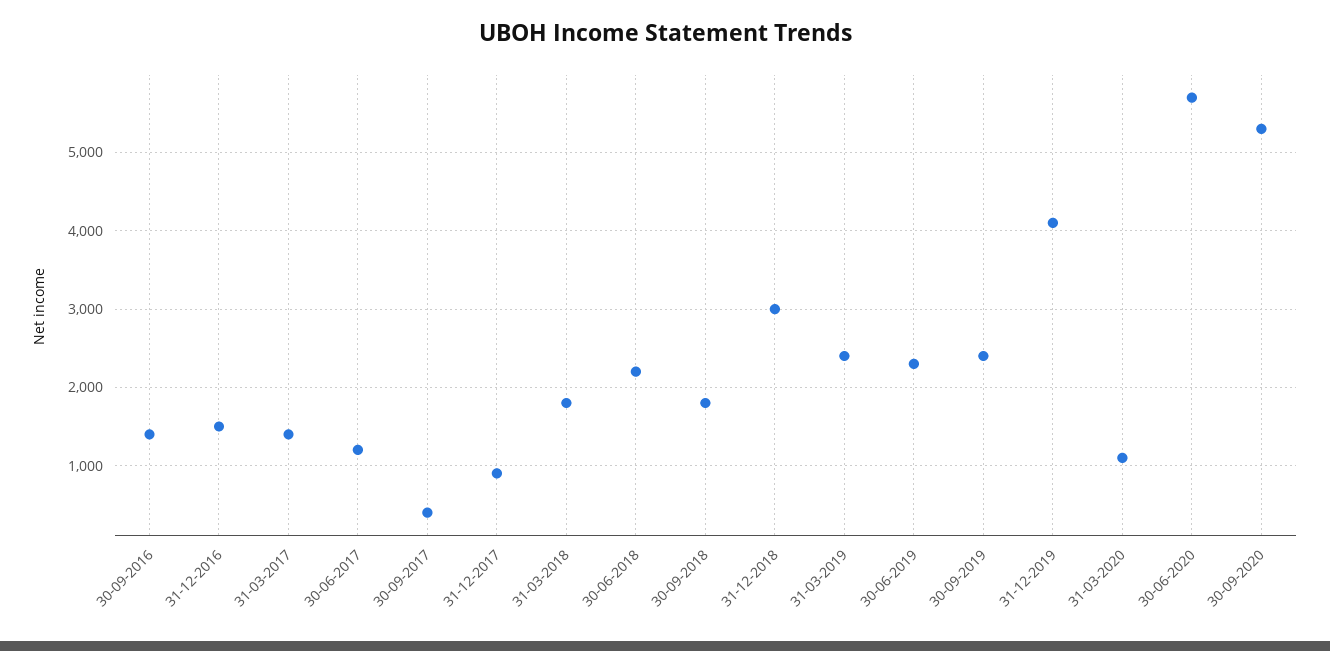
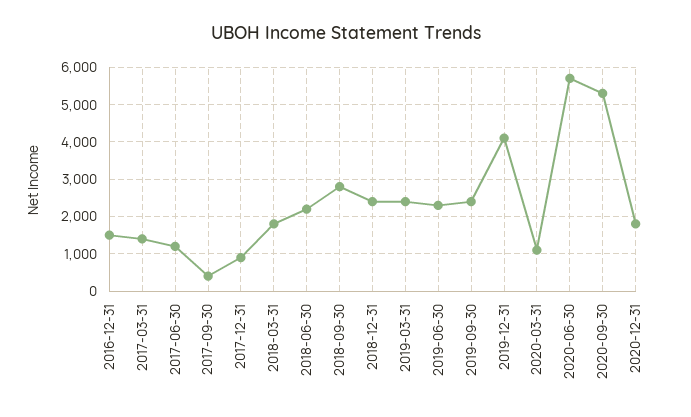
30-09-2016: 1400 -> none
30-09-2018: 1800 -> 2800
31-12-2018: 3000 -> 2400
2020-12-31: none -> 1800

